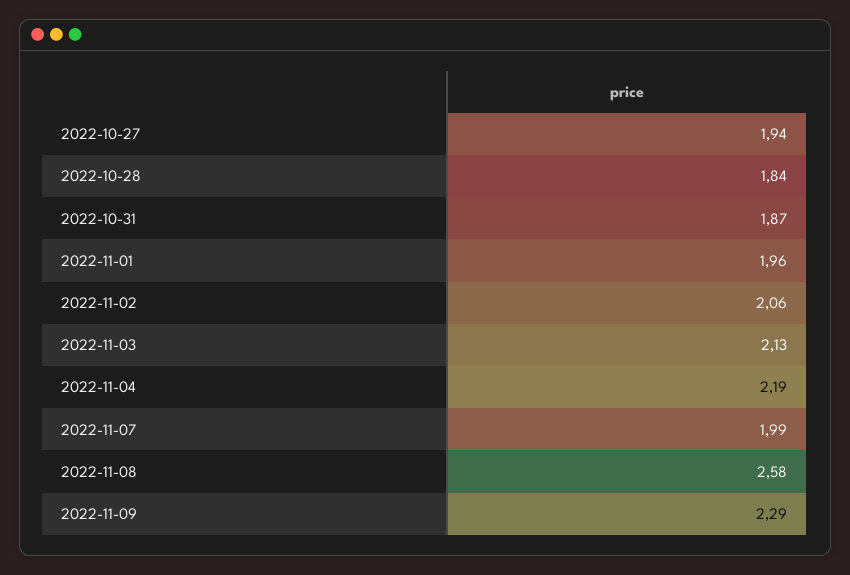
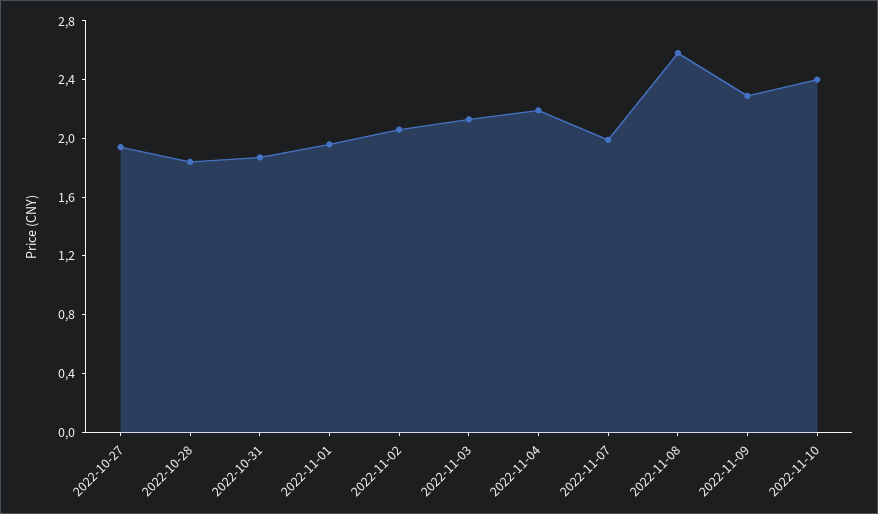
2022-11-10: none -> 2.4

